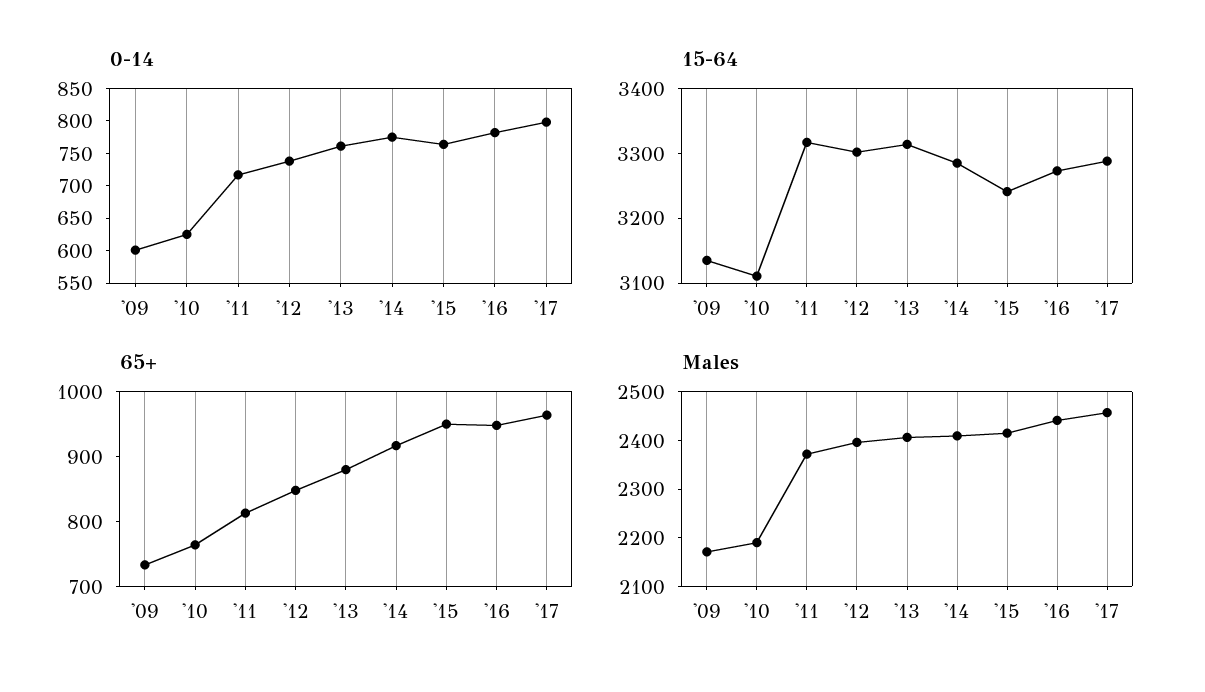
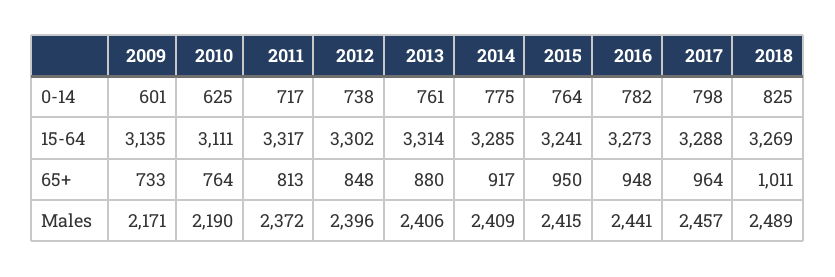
0-14, 2018: none -> 825
15-64, 2018: none -> 3269
65+, 2018: none -> 1011
Males, 2018: none -> 2489

